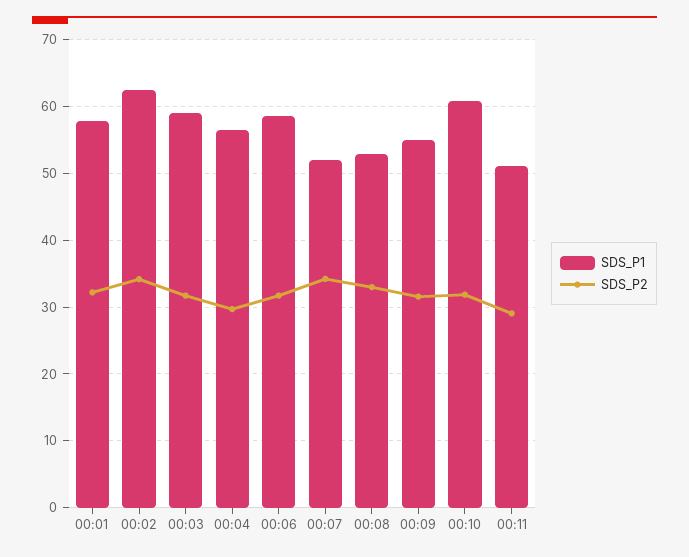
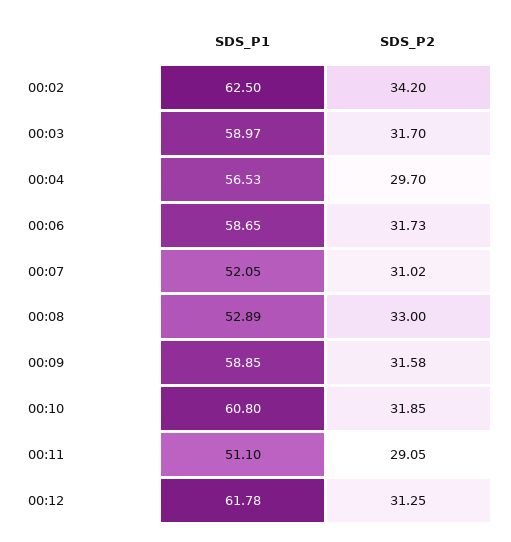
SDS_P1, 00:01: 58 -> none
SDS_P2, 00:01: 32 -> none
SDS_P2, 00:07: 34 -> 31.02
SDS_P1, 00:09: 55 -> 58.85
SDS_P1, 00:12: none -> 61.78
SDS_P2, 00:12: none -> 31.25

